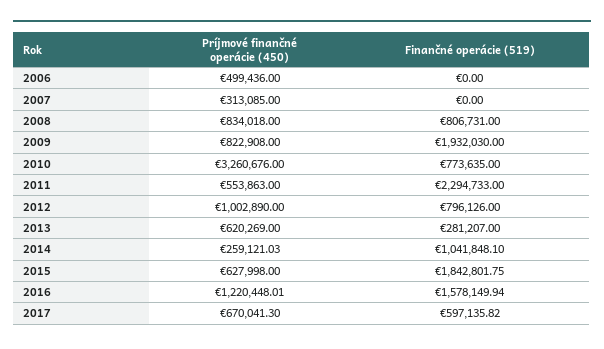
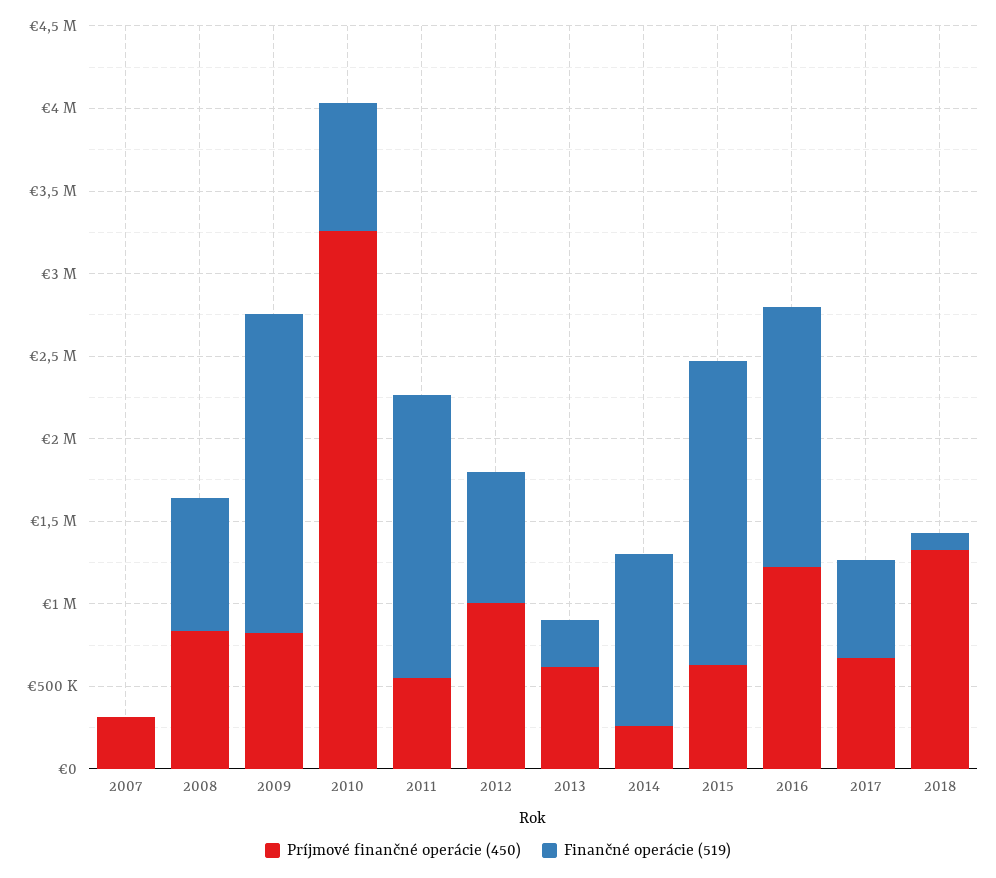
Príjmové finančné operácie (450), 2006: 499436 -> none
Finančné operácie (519), 2006: 0 -> none
Finančné operácie (519), 2011: 2294733 -> 1700000
Príjmové finančné operácie (450), 2018: none -> 1300000
Finančné operácie (519), 2018: none -> 100000

